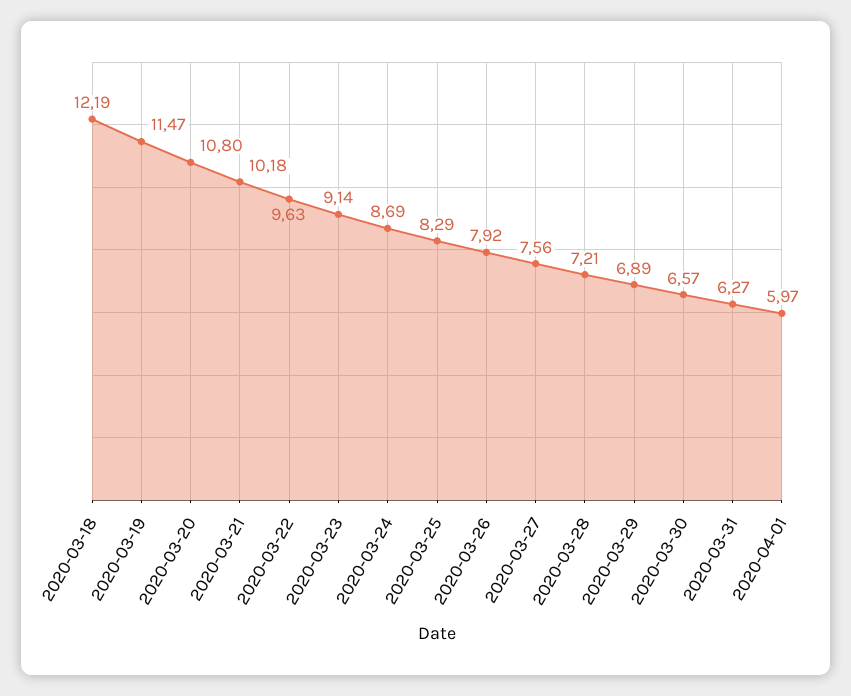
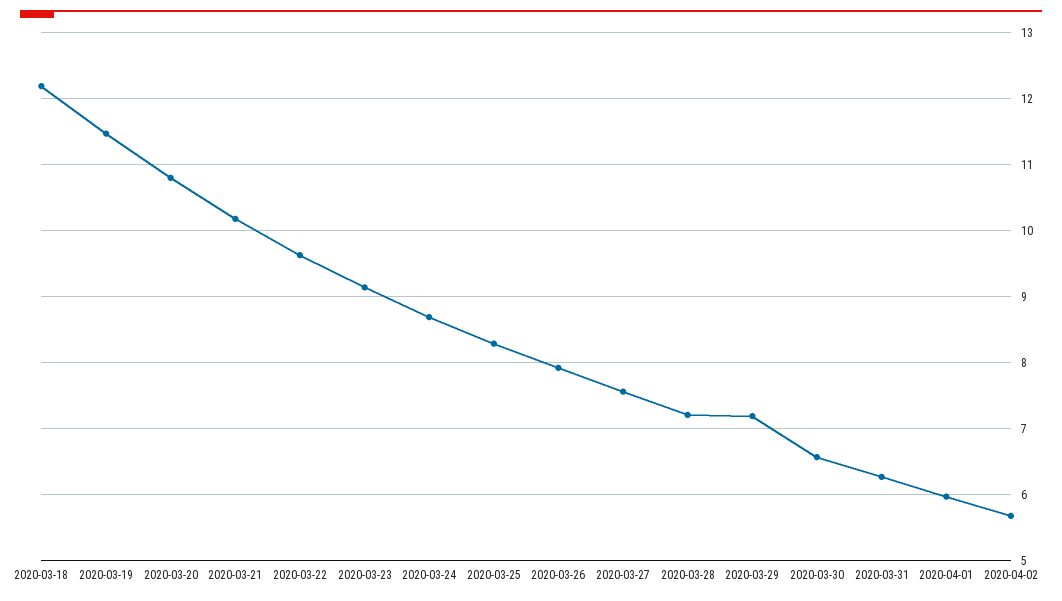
2020-03-29: 6.89 -> 7.2
2020-04-02: none -> 5.7

